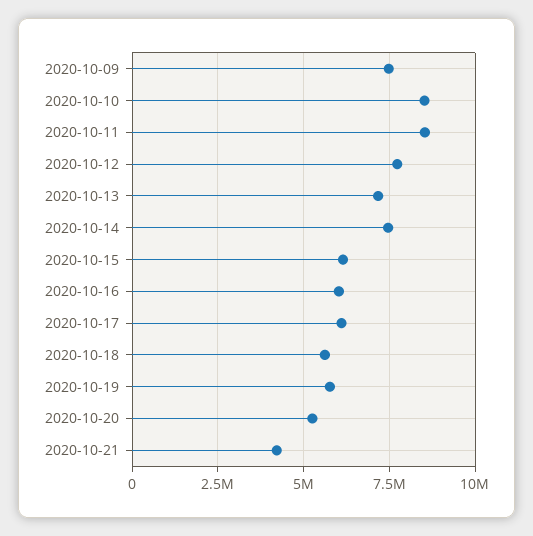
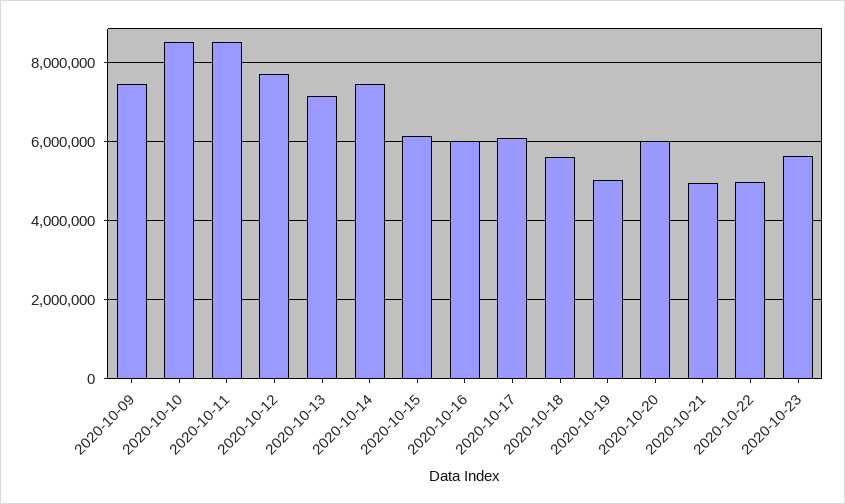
2020-10-19: 5750000 -> 5000000
2020-10-20: 5250000 -> 6000000
2020-10-21: 4250000 -> 5000000
2020-10-22: none -> 5000000
2020-10-23: none -> 5600000

